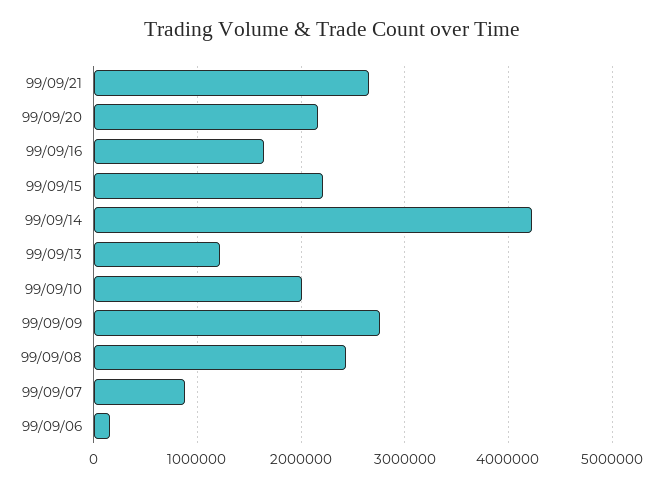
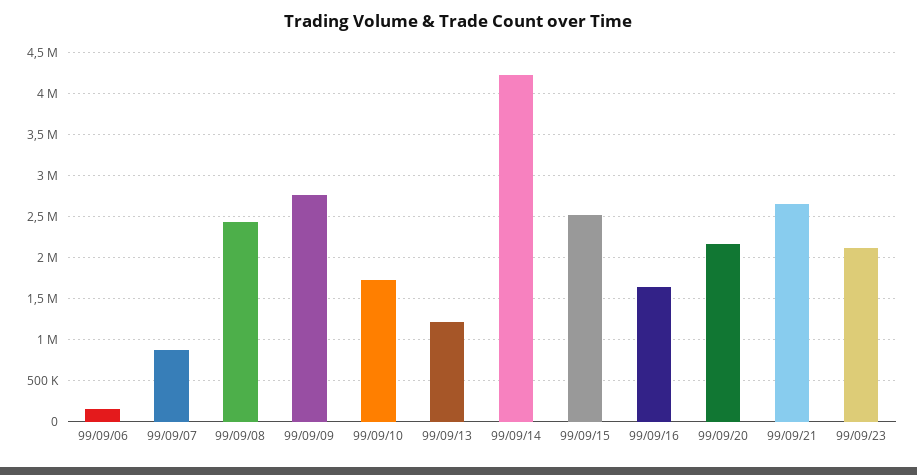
99/09/15: 2200000 -> 2500000
99/09/10: 2000000 -> 1700000
99/09/23: none -> 2100000

